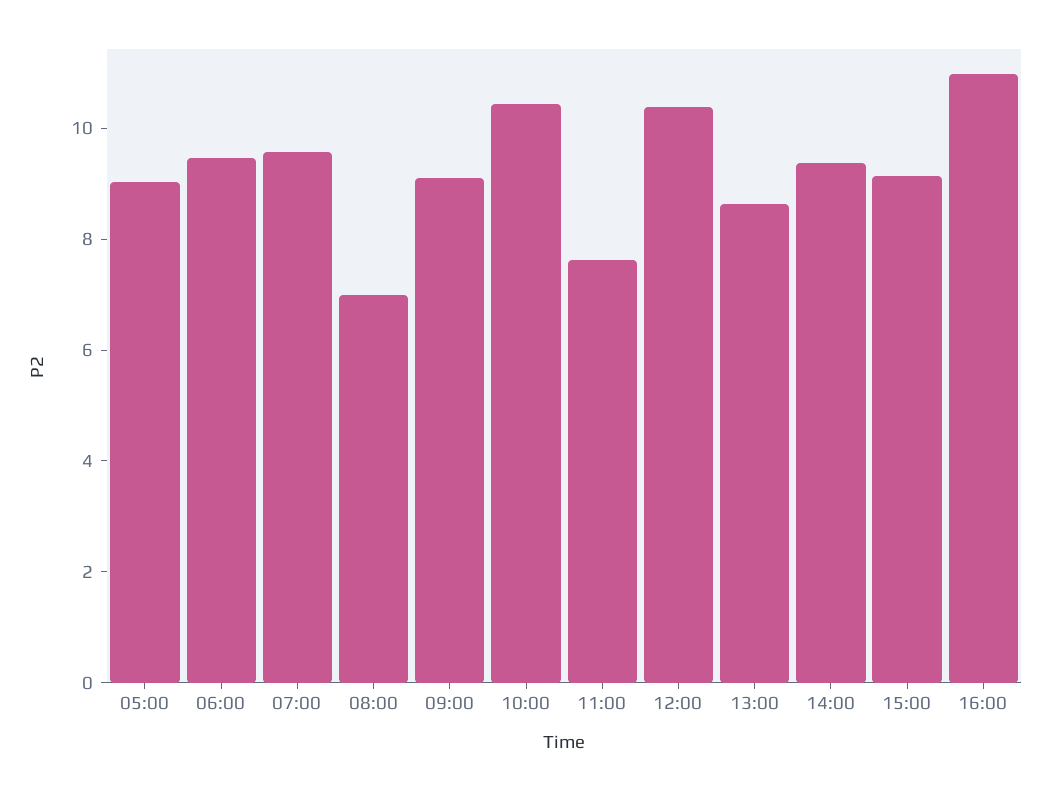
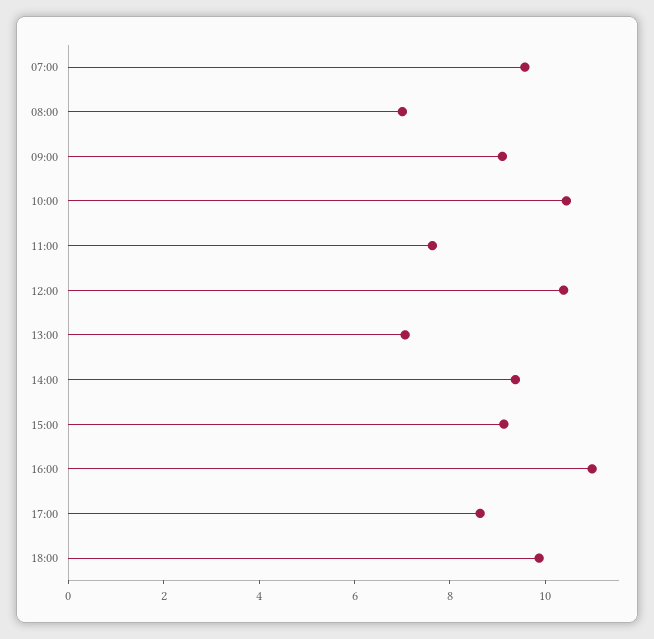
05:00: 9 -> none
06:00: 9.5 -> none
13:00: 8.5 -> 7
17:00: none -> 8.5
18:00: none -> 10

